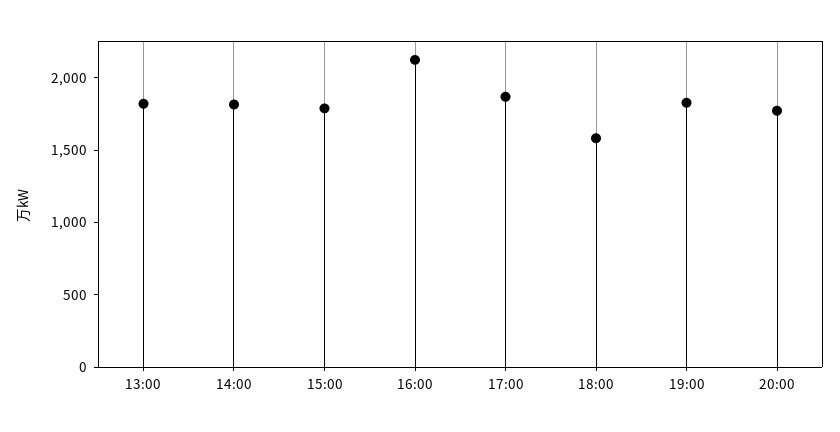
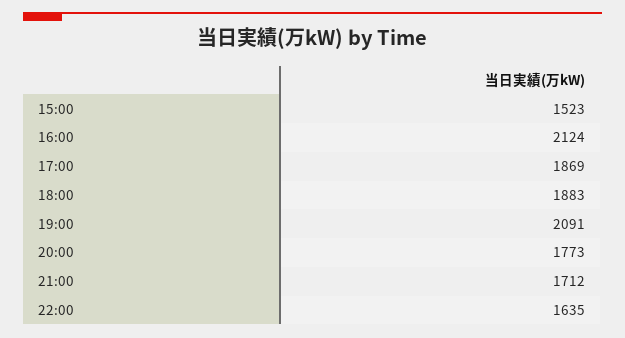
13:00: 1800 -> none
14:00: 1800 -> none
15:00: 1800 -> 1523
18:00: 1600 -> 1883
19:00: 1800 -> 2091
21:00: none -> 1712
22:00: none -> 1635

